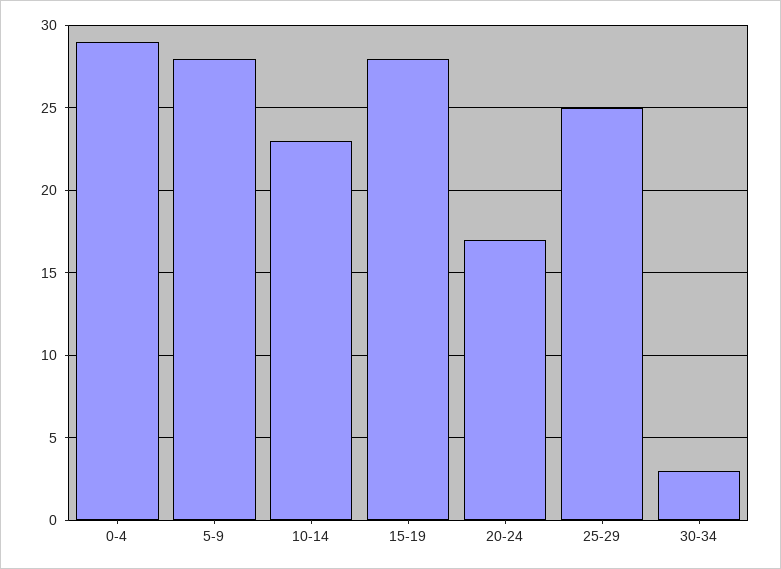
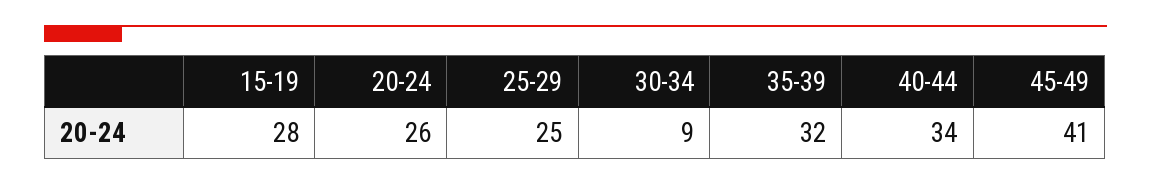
0-4: 29 -> none
5-9: 28 -> none
10-14: 23 -> none
20-24: 17 -> 26
30-34: 3 -> 9
35-39: none -> 32
40-44: none -> 34
45-49: none -> 41

